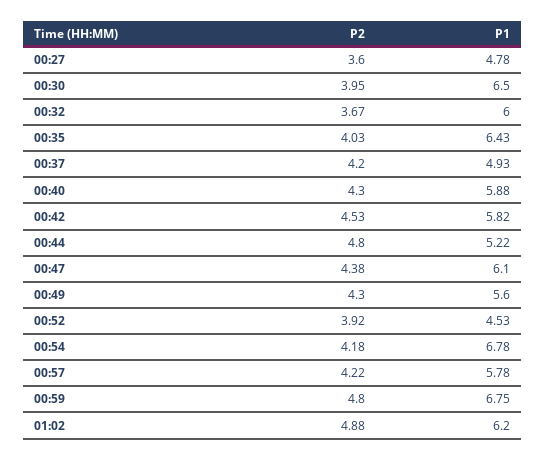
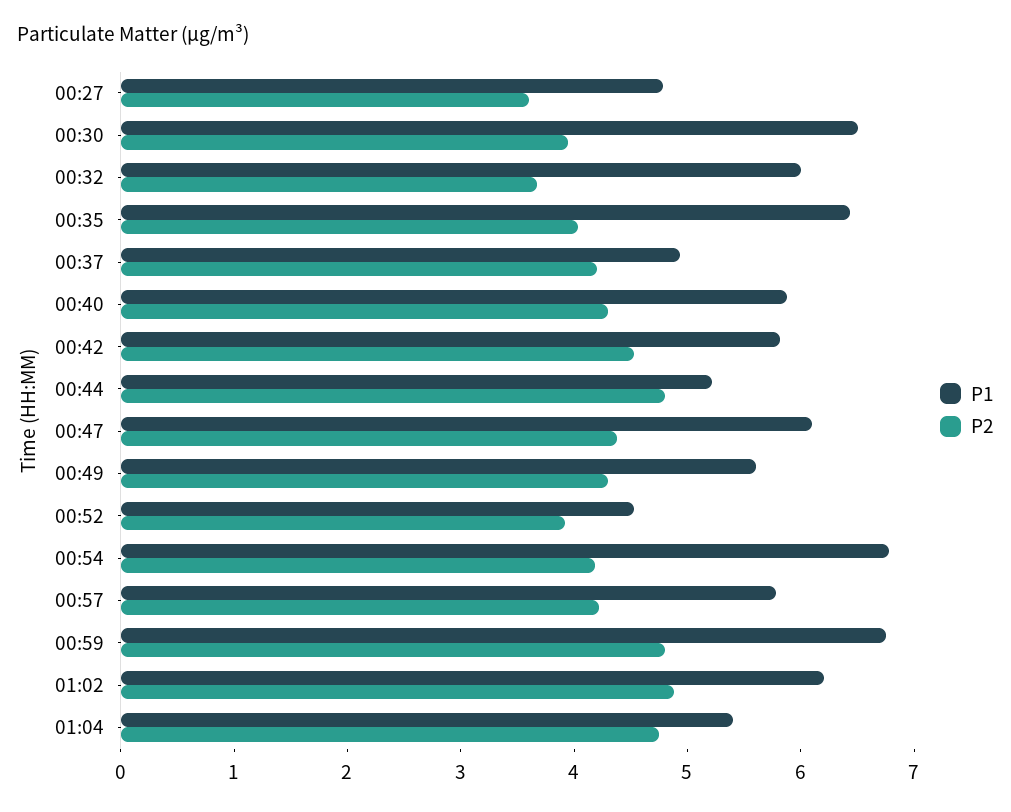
P1, 01:04: none -> 5.4
P2, 01:04: none -> 4.8

